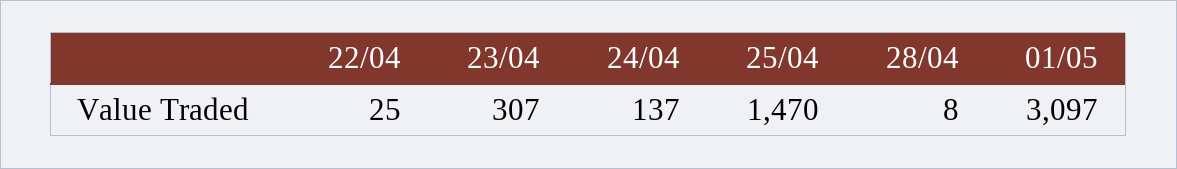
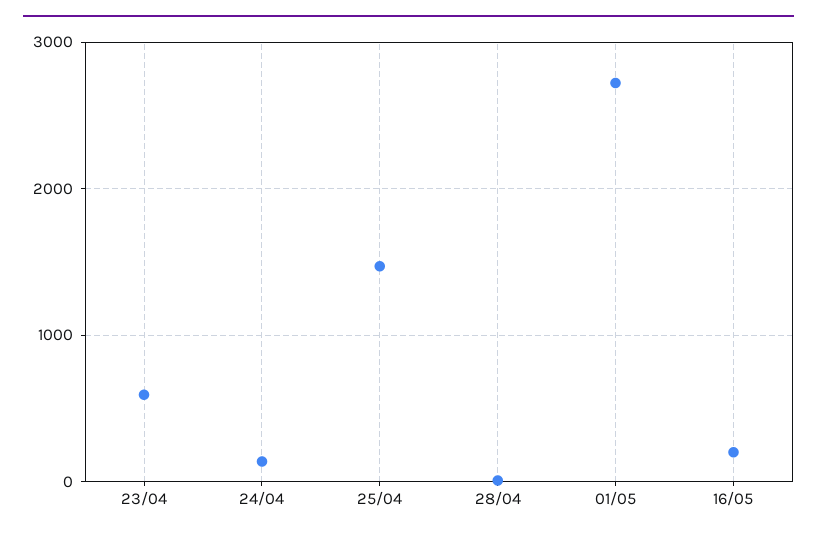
22/04: 25 -> none
23/04: 307 -> 600
01/05: 3097 -> 2700
16/05: none -> 200

